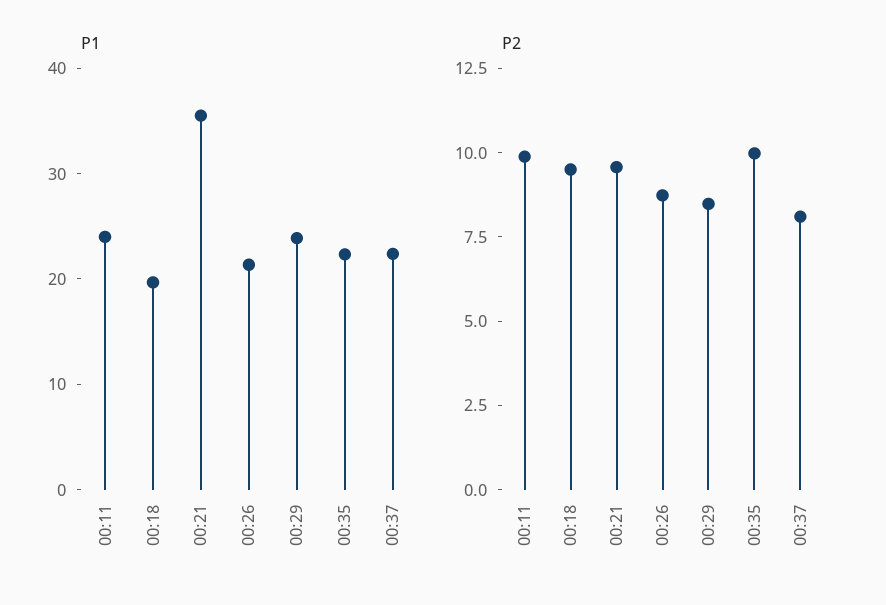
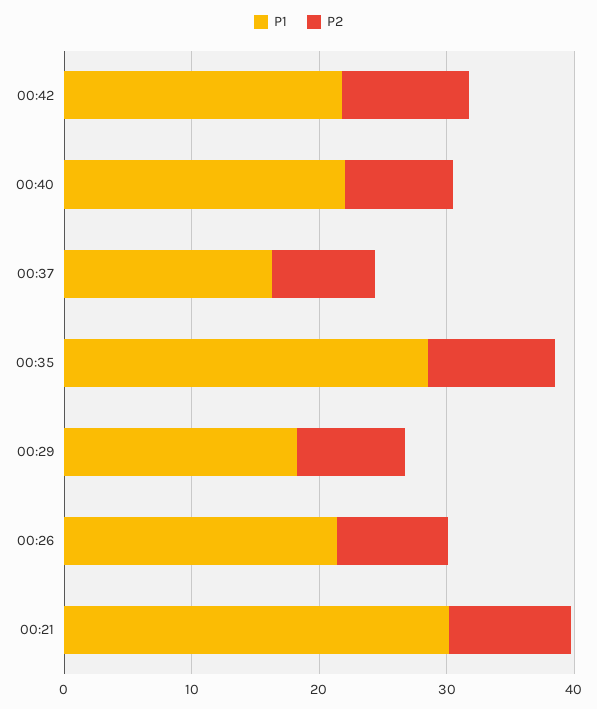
P1, 00:11: 24 -> none
P1, 00:18: 20 -> none
P1, 00:21: 36 -> 30
P1, 00:29: 24 -> 18
P1, 00:35: 22 -> 28
P1, 00:37: 22 -> 16
P2, 00:11: 10 -> none
P2, 00:18: 9.5 -> none
P1, 00:42: none -> 22
P2, 00:42: none -> 10
P1, 00:40: none -> 22
P2, 00:40: none -> 8

